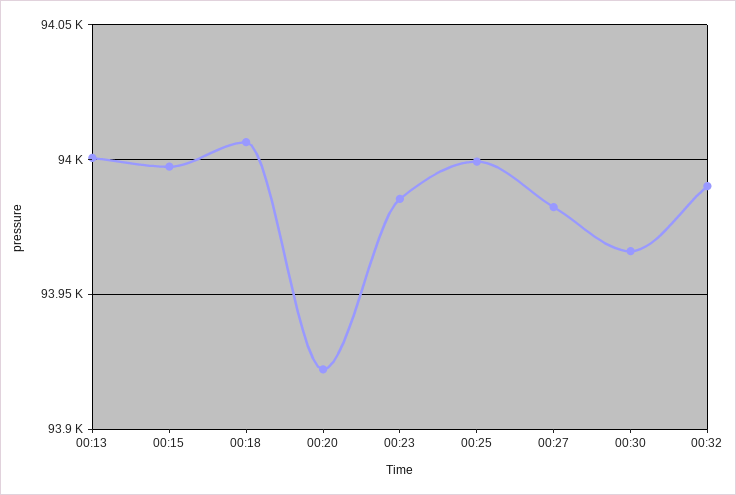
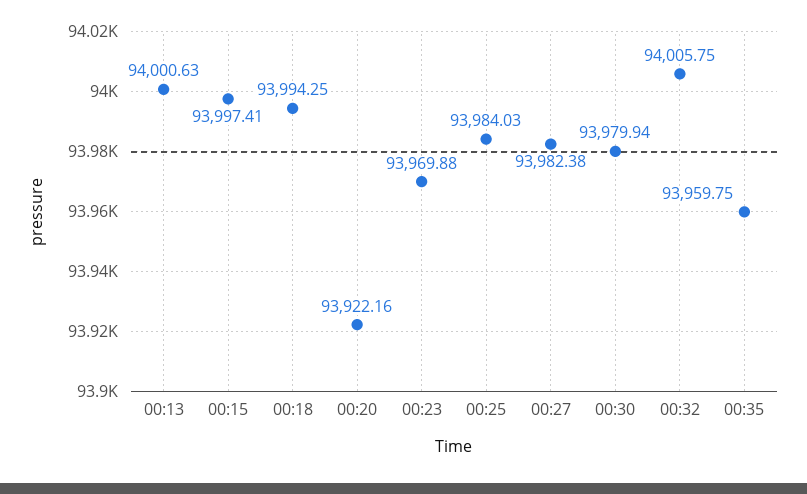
00:18: 94005 -> 93994.25
00:23: 93985 -> 93969.88
00:25: 94000 -> 93984.03
00:30: 93965 -> 93979.94
00:32: 93990 -> 94005.75
00:35: none -> 93959.75

